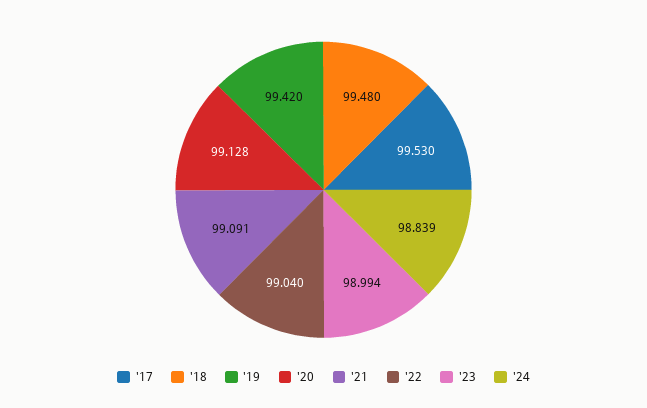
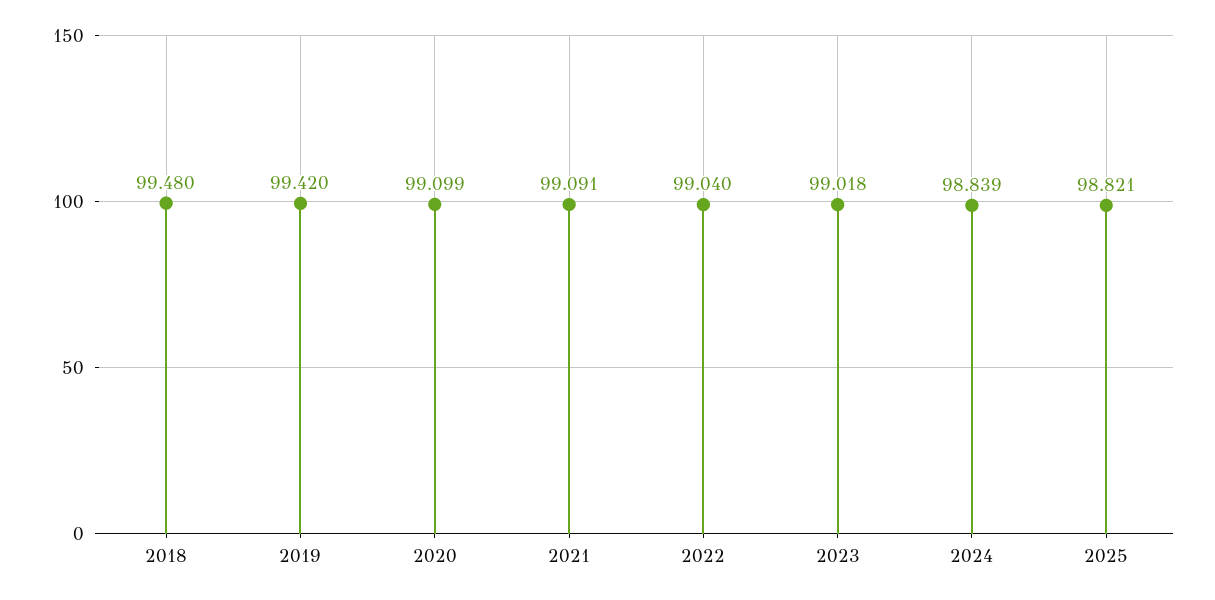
'17: 99.53 -> none
'20: 99.128 -> 99.099
'23: 98.994 -> 99.018
2025: none -> 98.821

